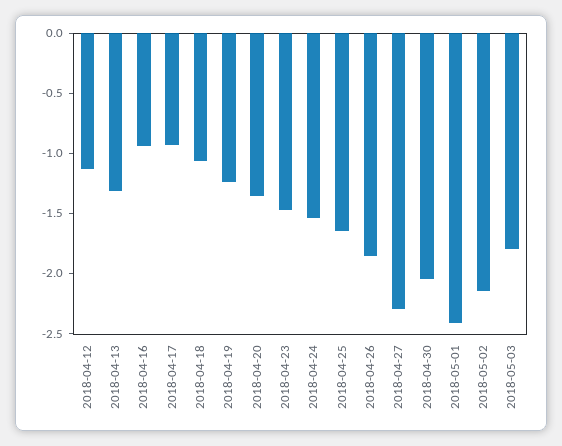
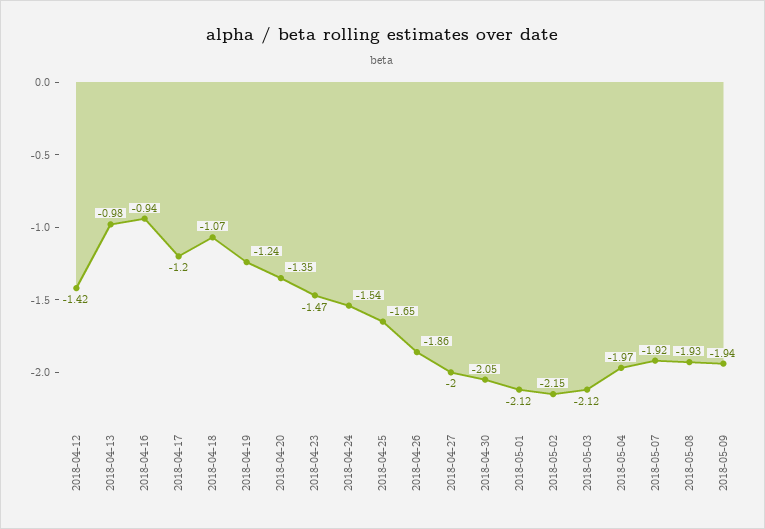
2018-04-12: -1.1 -> -1.42
2018-04-13: -1.3 -> -0.98
2018-04-17: -0.9 -> -1.2
2018-04-27: -2.3 -> -2
2018-05-01: -2.4 -> -2.12
2018-05-03: -1.8 -> -2.12
2018-05-04: none -> -1.97
2018-05-07: none -> -1.92
2018-05-08: none -> -1.93
2018-05-09: none -> -1.94

